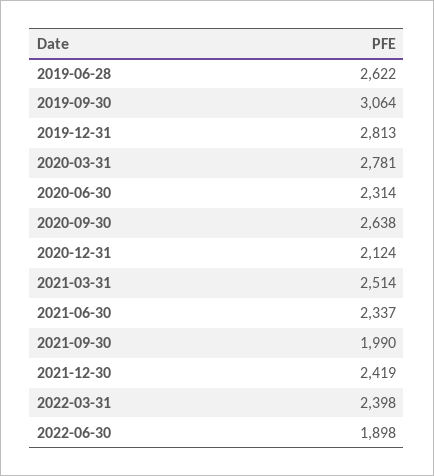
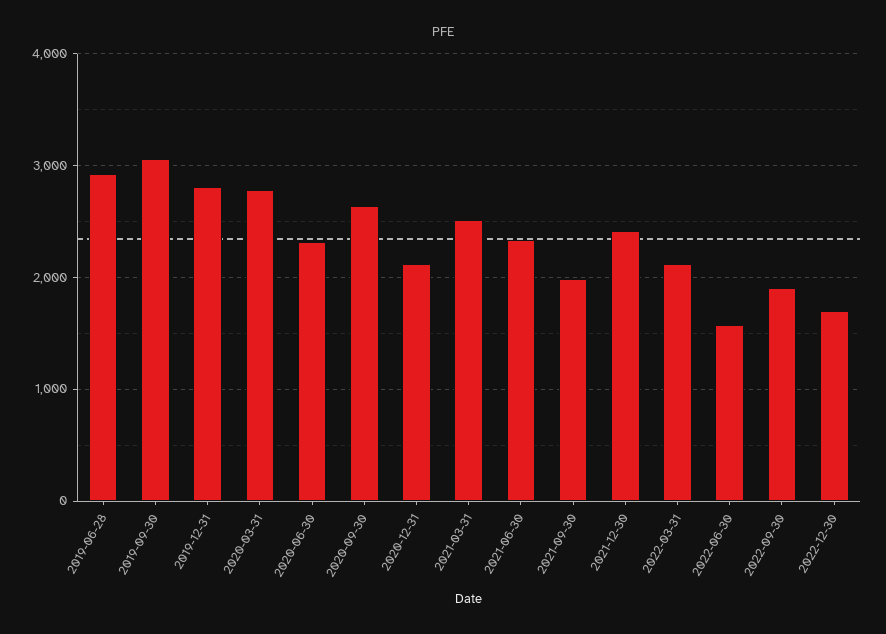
2019-06-28: 2622 -> 2900
2022-03-31: 2398 -> 2100
2022-06-30: 1898 -> 1600
2022-09-30: none -> 1900
2022-12-30: none -> 1700

